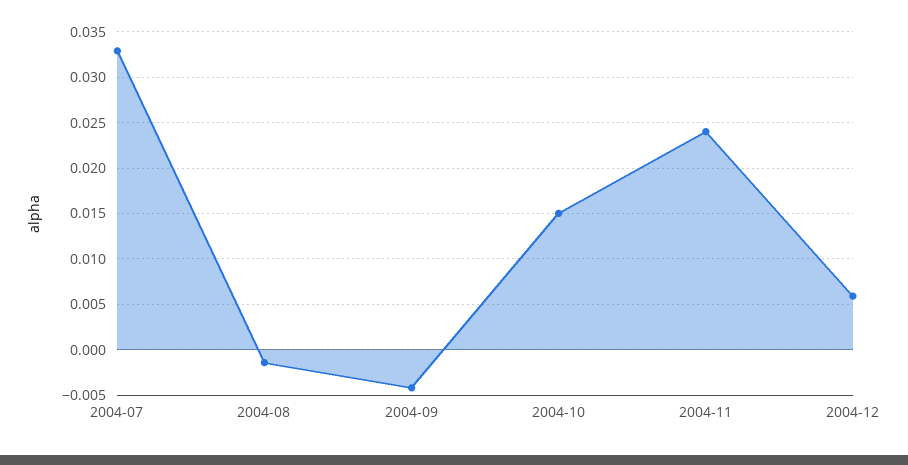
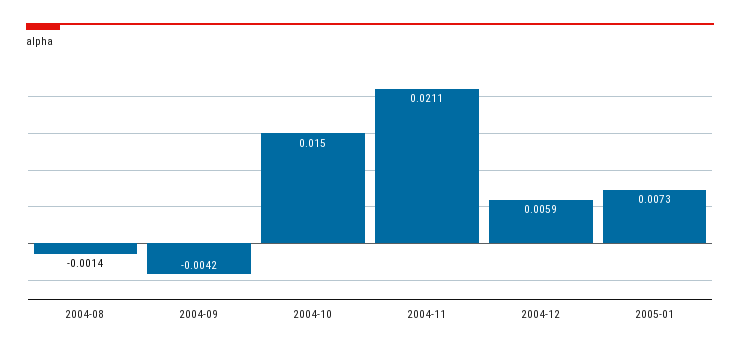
2004-07: 0.033 -> none
2004-11: 0.024 -> 0.0211
2005-01: none -> 0.0073

